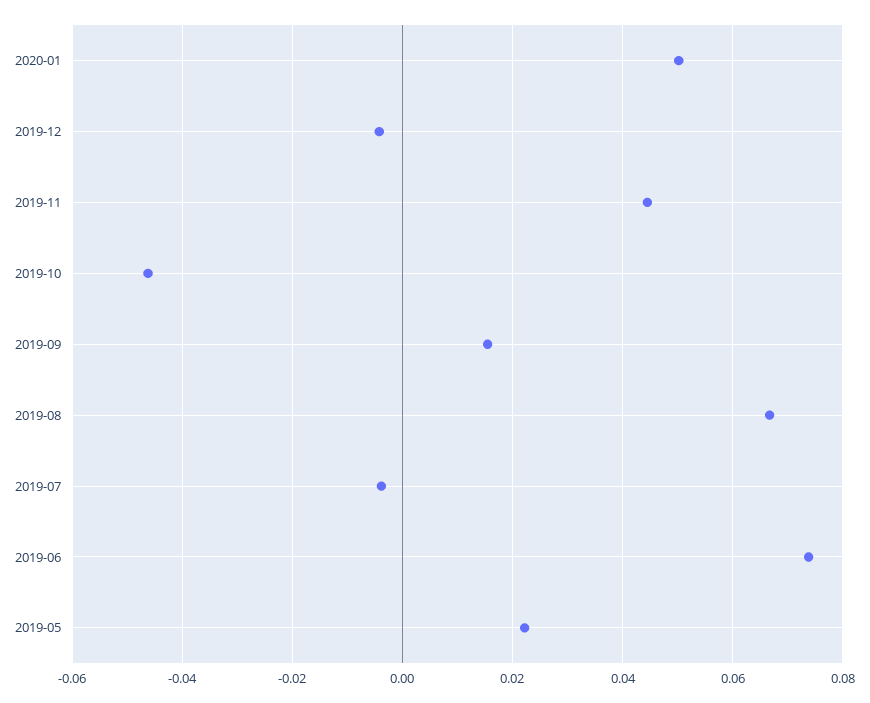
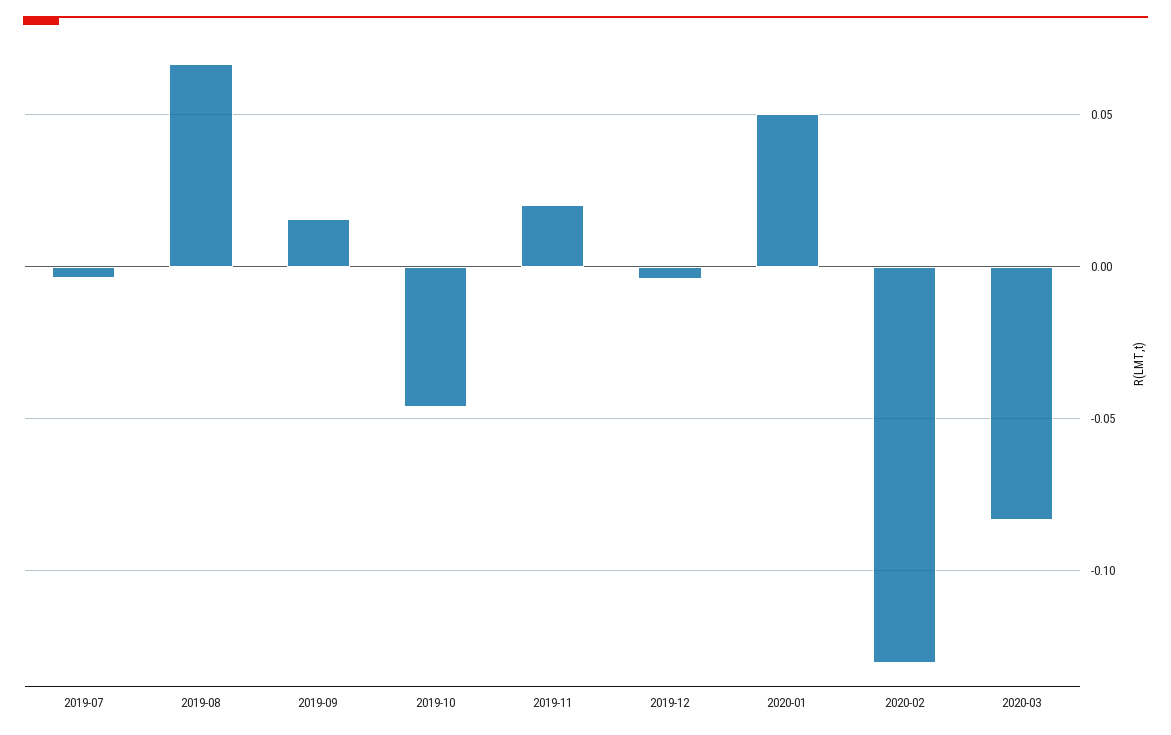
2019-11: 0.044 -> 0.02
2019-06: 0.074 -> none
2019-05: 0.022 -> none
2020-02: none -> -0.13
2020-03: none -> -0.085

